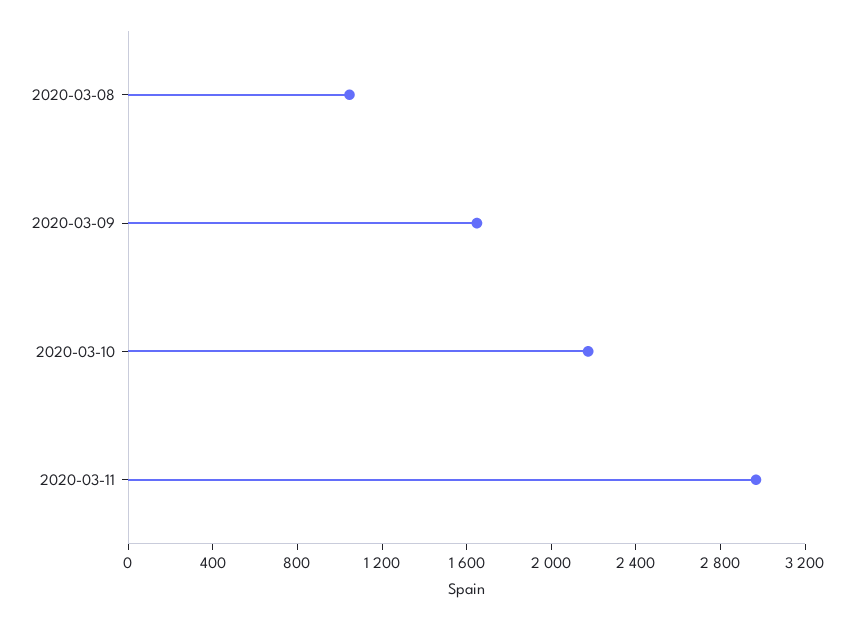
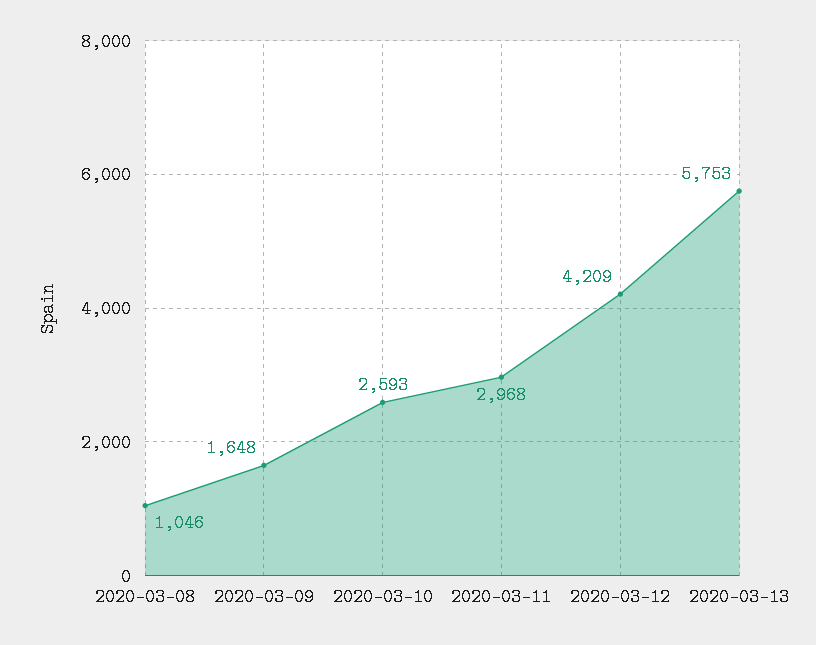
2020-03-10: 2200 -> 2593
2020-03-12: none -> 4209
2020-03-13: none -> 5753

